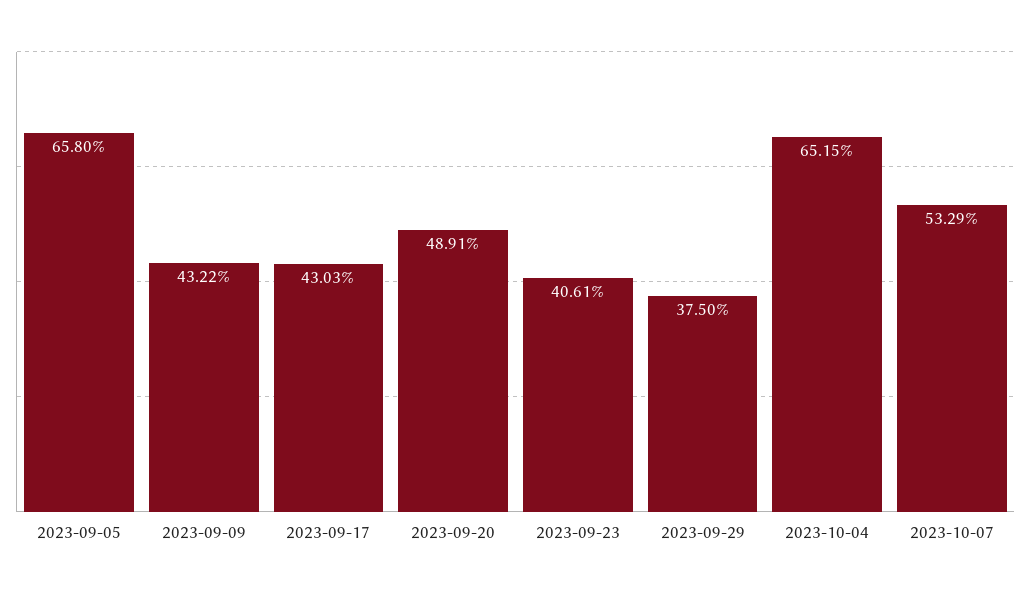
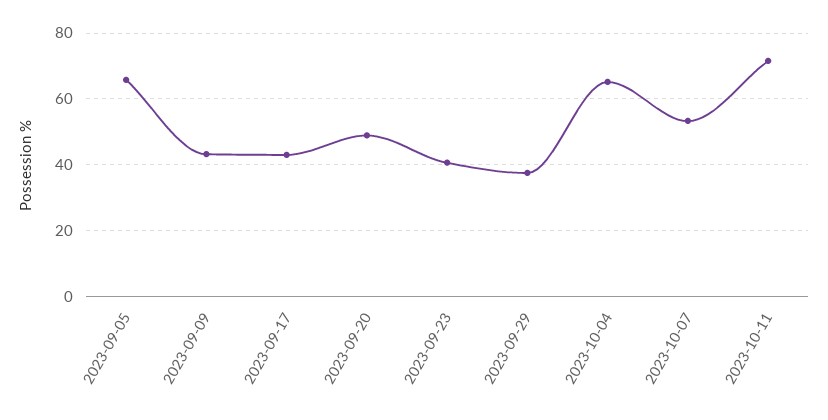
2023-10-11: none -> 72

